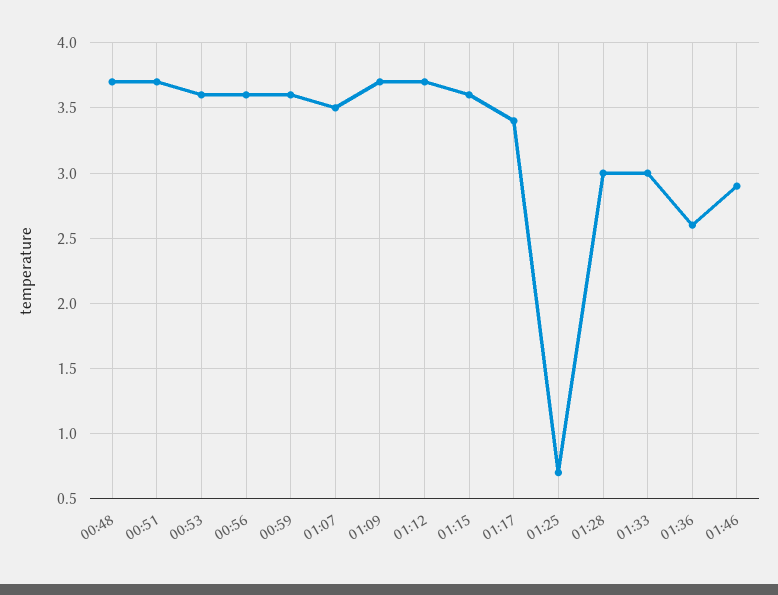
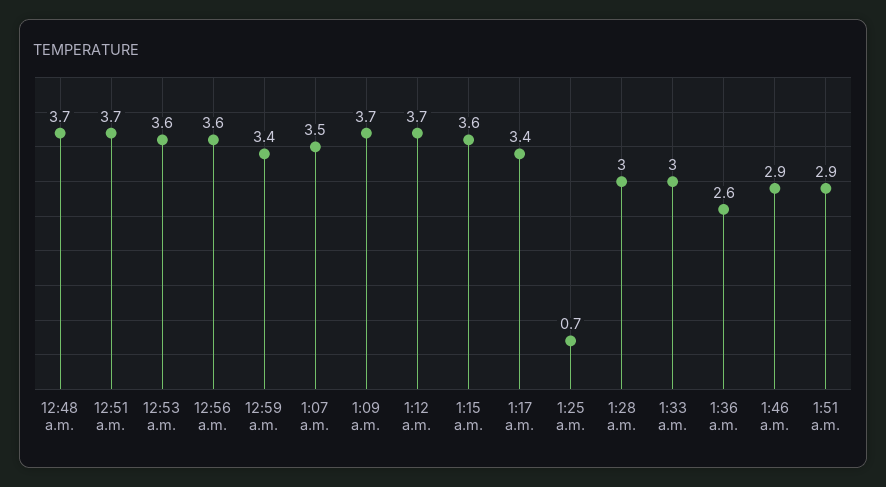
00:59: 3.6 -> 3.4
1:51 a.m.: none -> 2.9

